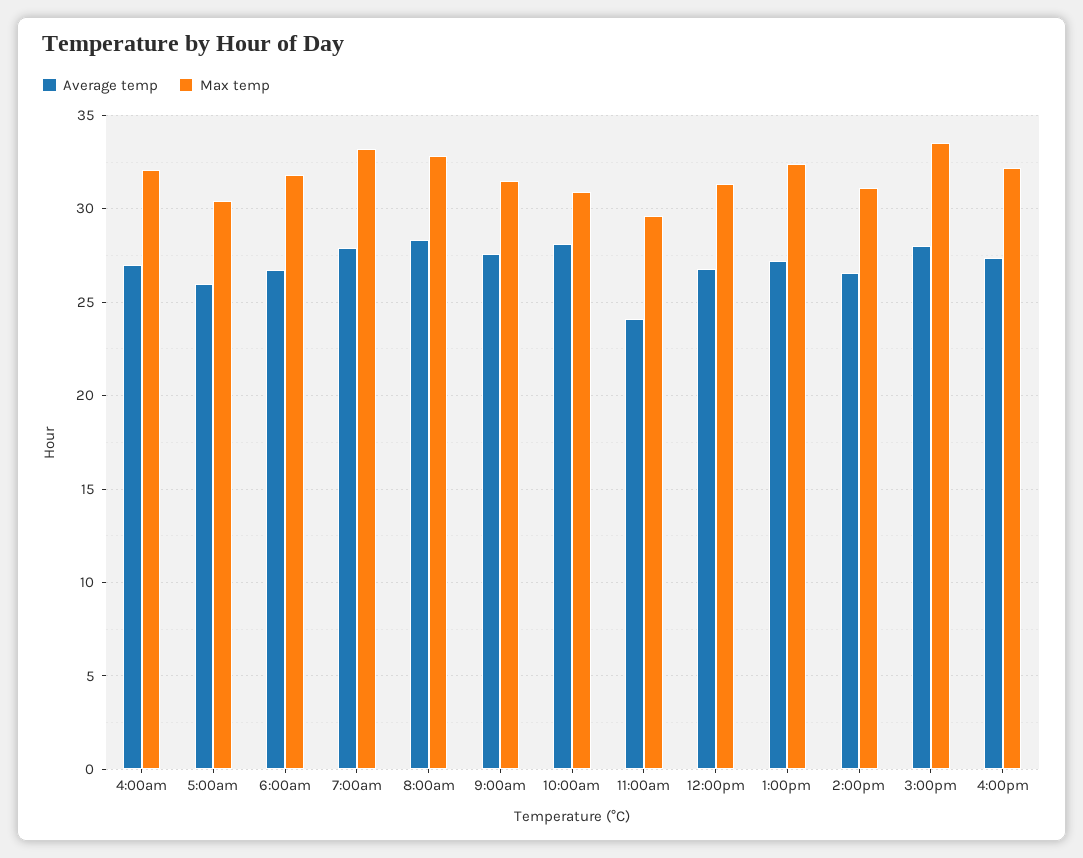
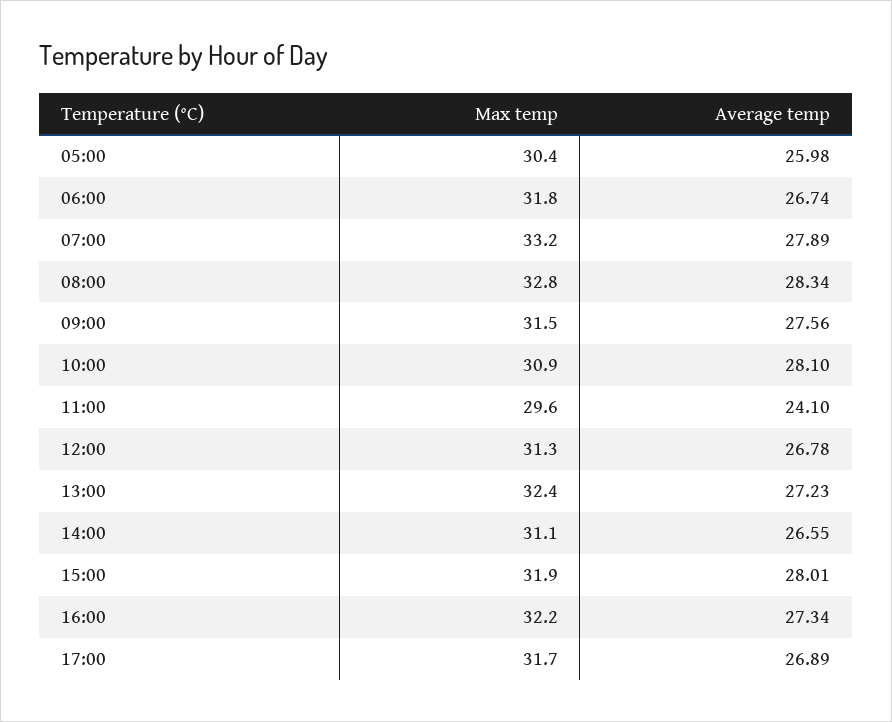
Average temp, 4:00am: 27 -> none
Max temp, 4:00am: 32 -> none
Max temp, 3:00pm: 33.5 -> 31.9
Max temp, 17:00: none -> 31.7
Average temp, 17:00: none -> 26.89

